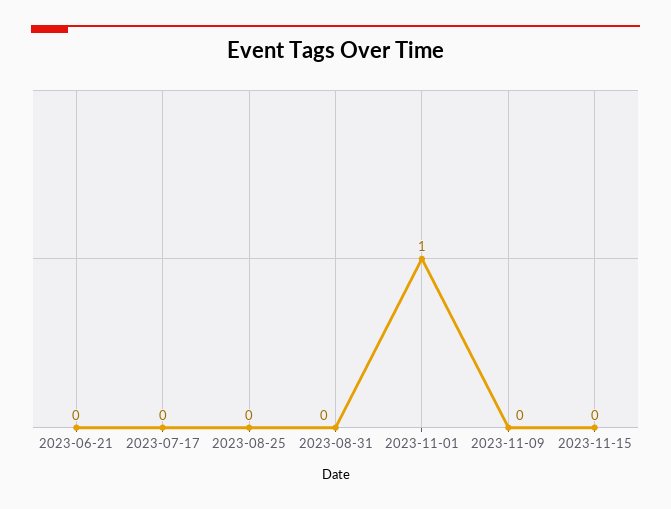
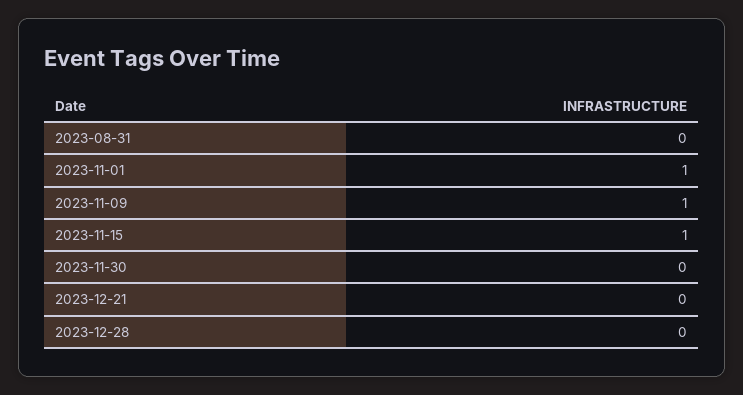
2023-06-21: 0 -> none
2023-07-17: 0 -> none
2023-08-25: 0 -> none
2023-11-09: 0 -> 1
2023-11-15: 0 -> 1
2023-11-30: none -> 0
2023-12-21: none -> 0
2023-12-28: none -> 0

